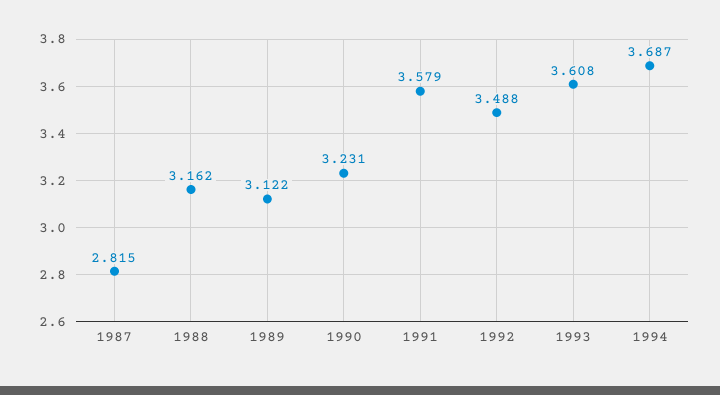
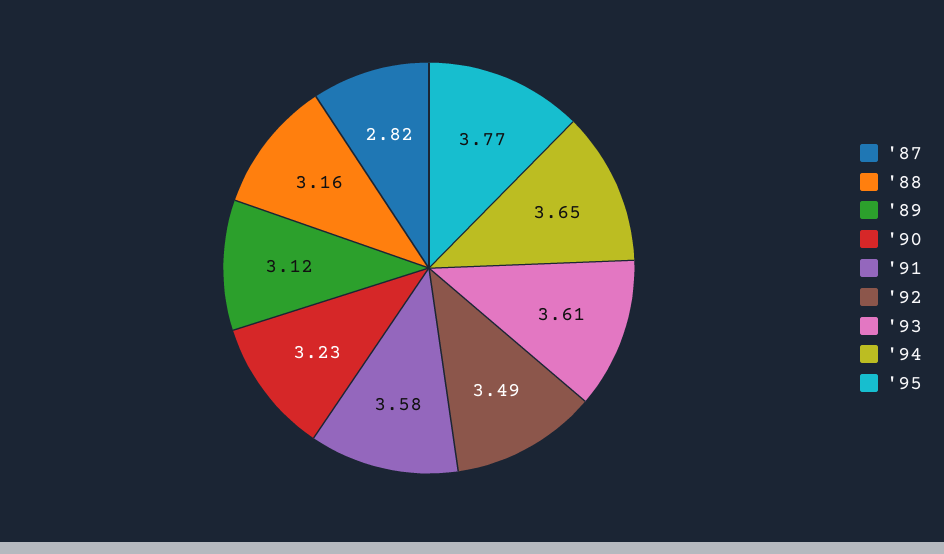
1994: 3.687 -> 3.65
'95: none -> 3.77

